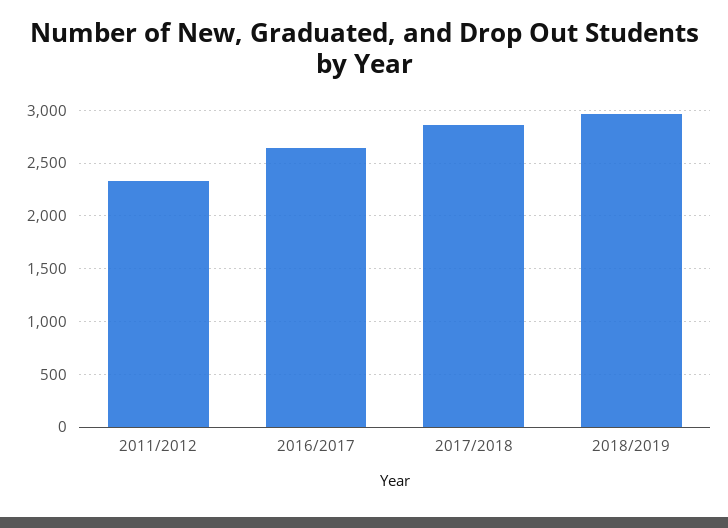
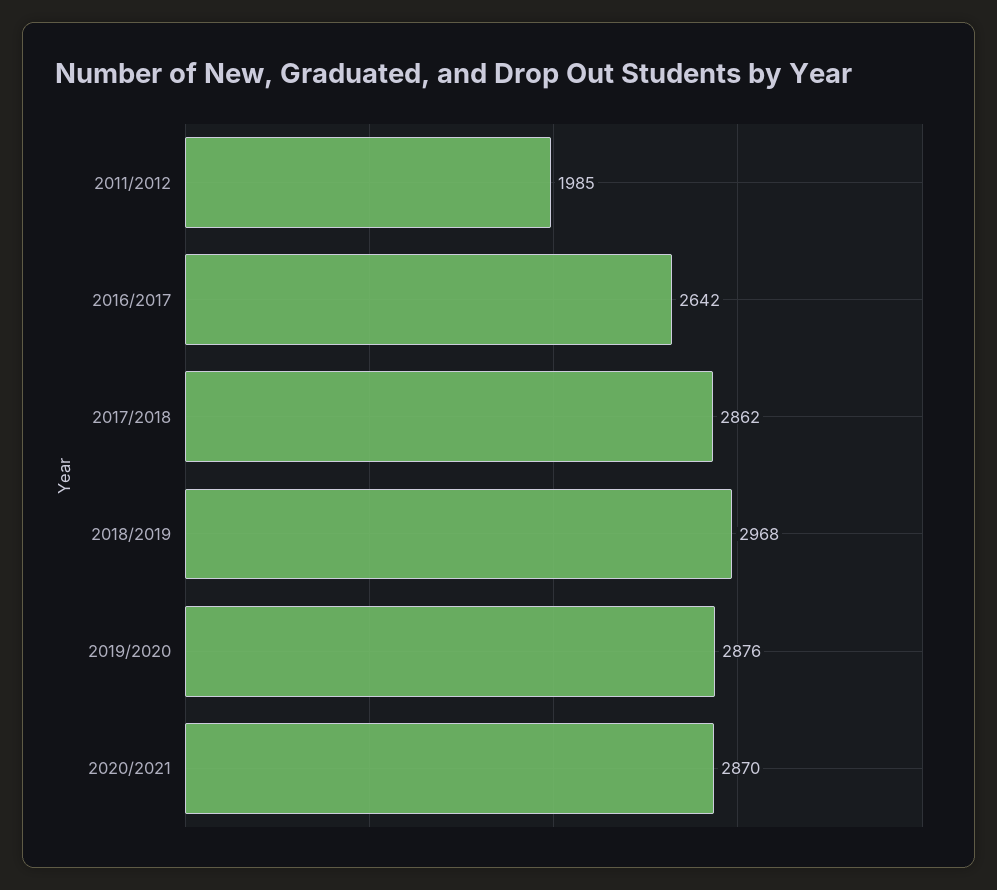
2011/2012: 2300 -> 1985
2019/2020: none -> 2876
2020/2021: none -> 2870

